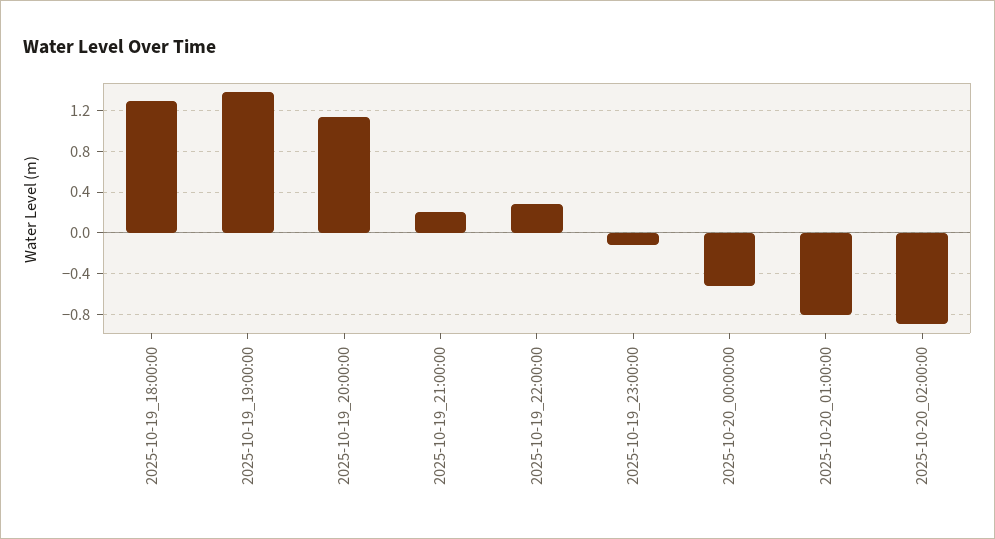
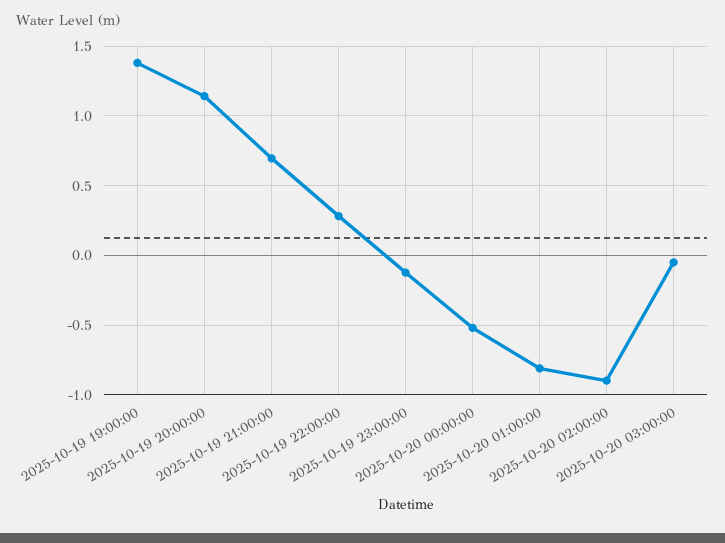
2025-10-19_18:00:00: 1.3 -> none
2025-10-19_21:00:00: 0.2 -> 0.7
2025-10-20 03:00:00: none -> -0.05

